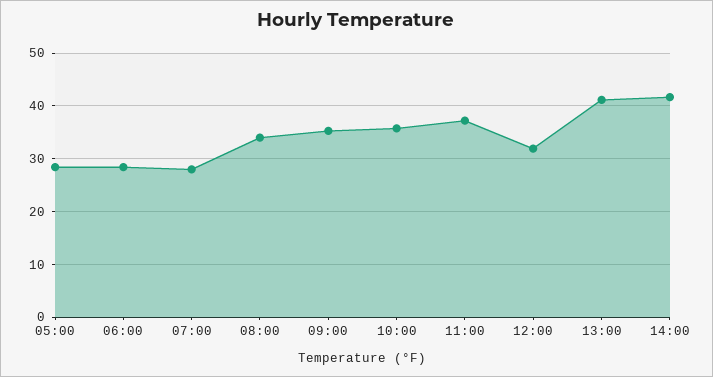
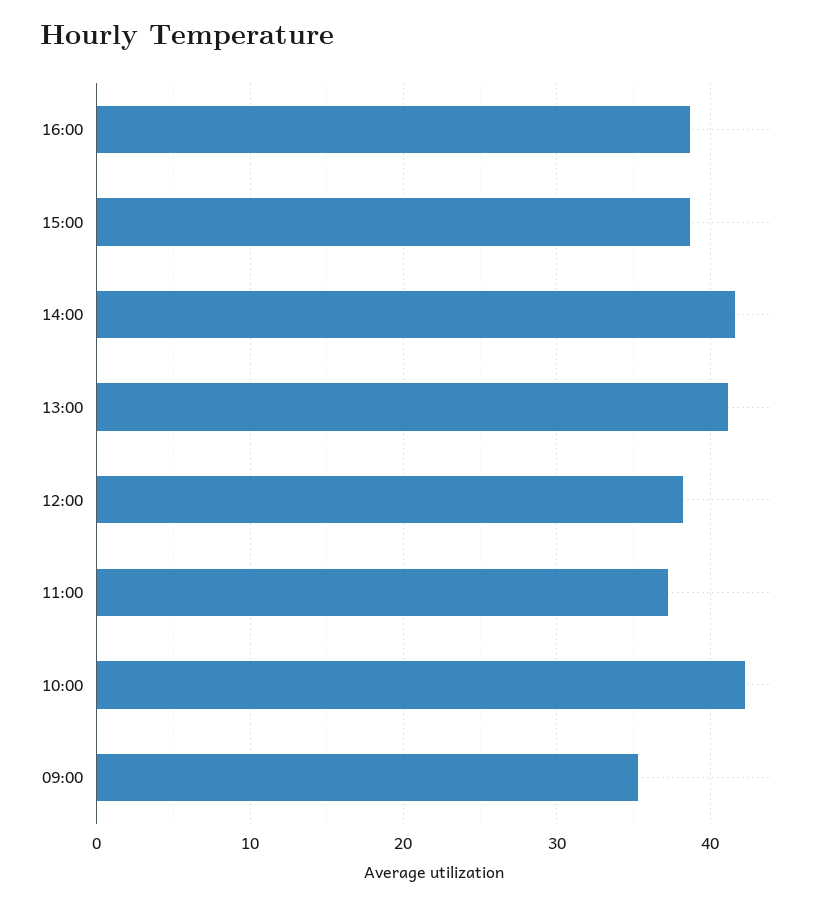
05:00: 28 -> none
06:00: 28 -> none
07:00: 28 -> none
08:00: 34 -> none
10:00: 36 -> 42
12:00: 32 -> 38
16:00: none -> 39
15:00: none -> 39

